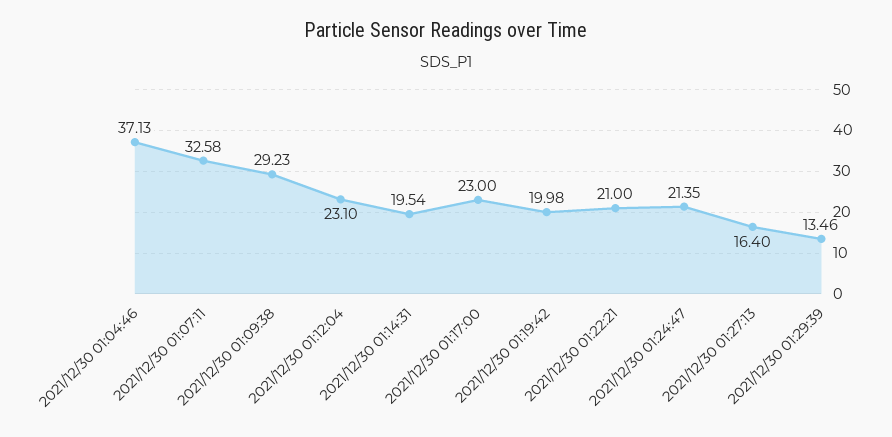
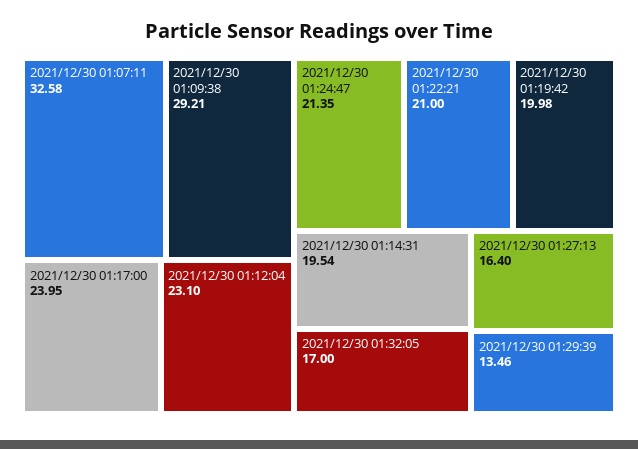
2021/12/30 01:04:46: 37.13 -> none
2021/12/30 01:09:38: 29.23 -> 29.21
2021/12/30 01:17:00: 23 -> 23.95
2021/12/30 01:32:05: none -> 17

